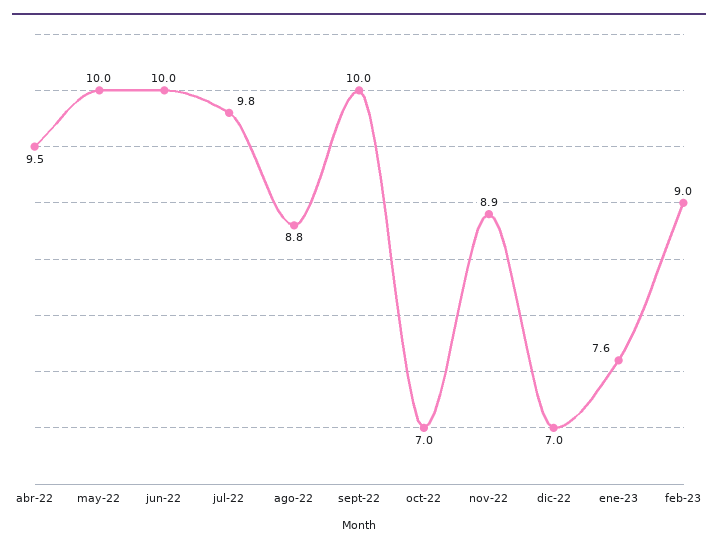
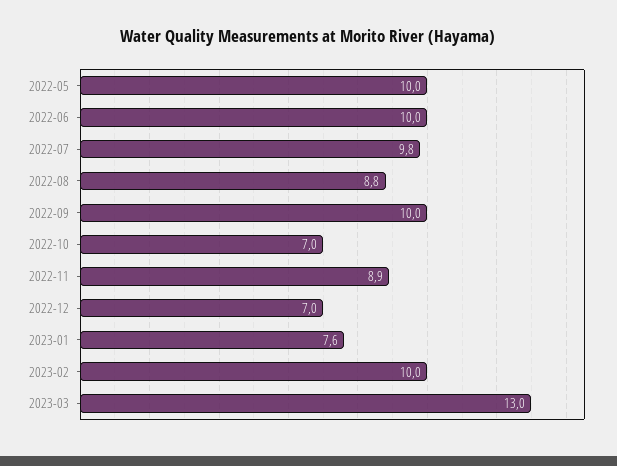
abr-22: 9.5 -> none
feb-23: 9 -> 10
2023-03: none -> 13

